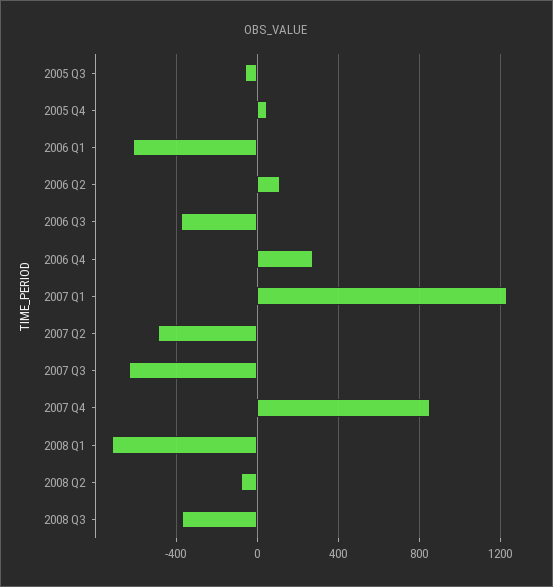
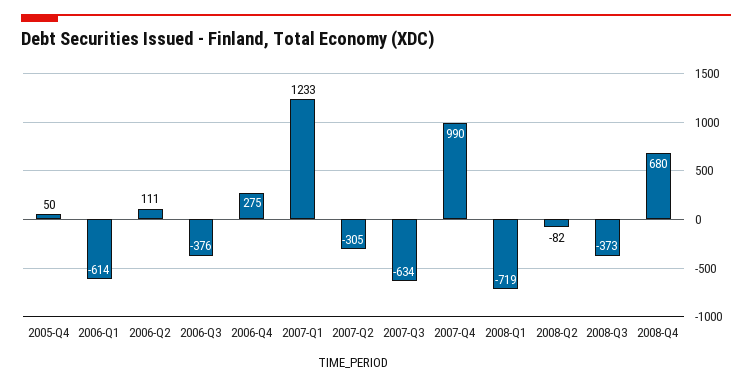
2005 Q3: -50 -> none
2007 Q2: -500 -> -305
2007 Q4: 850 -> 990
2008-Q4: none -> 680

